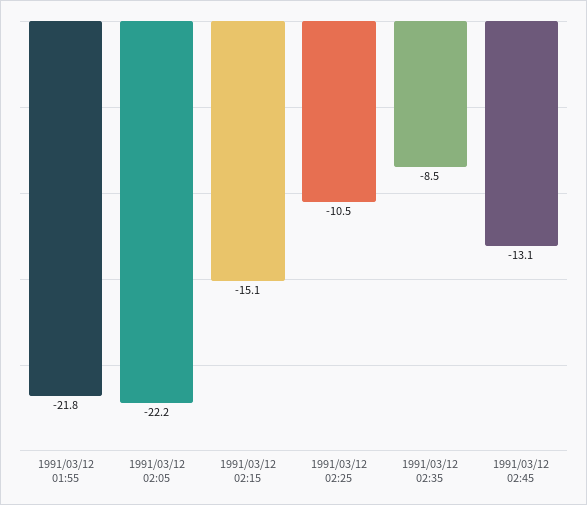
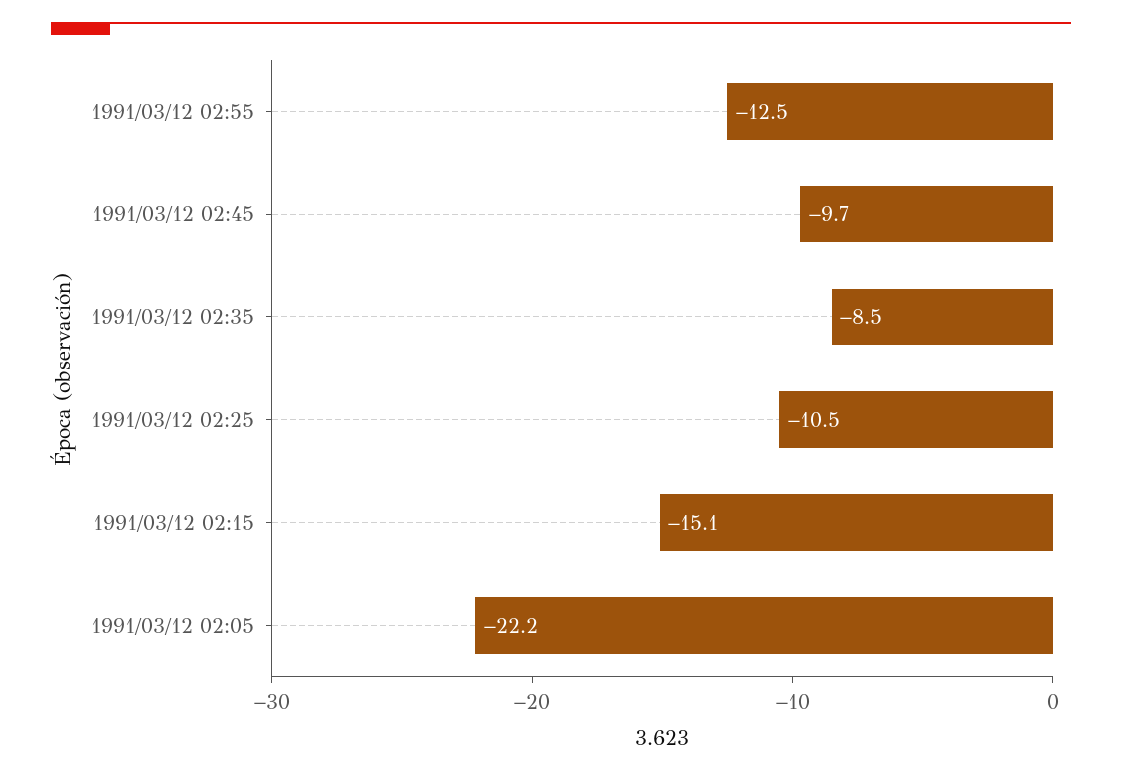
1991/03/12 01:55: -21.8 -> none
1991/03/12 02:45: -13.1 -> -9.7
1991/03/12 02:55: none -> -12.5

